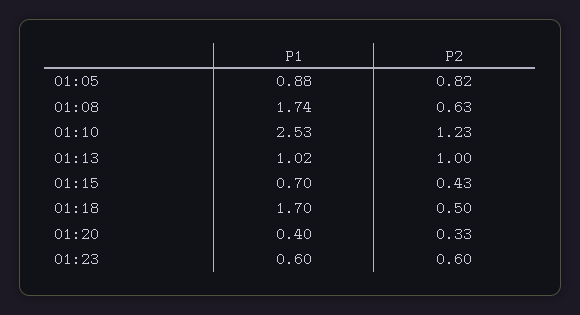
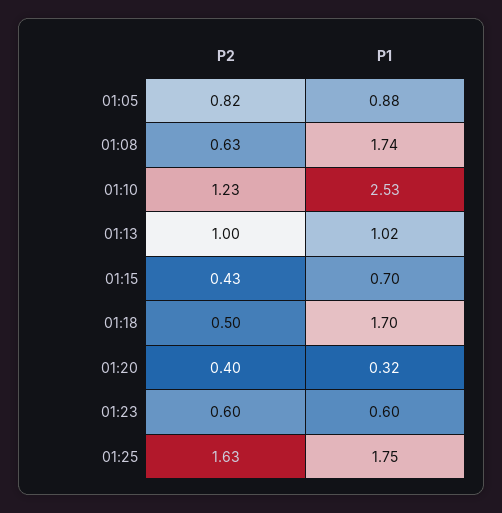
P1, 01:20: 0.4 -> 0.32
P2, 01:20: 0.33 -> 0.4
P2, 01:25: none -> 1.63
P1, 01:25: none -> 1.75

